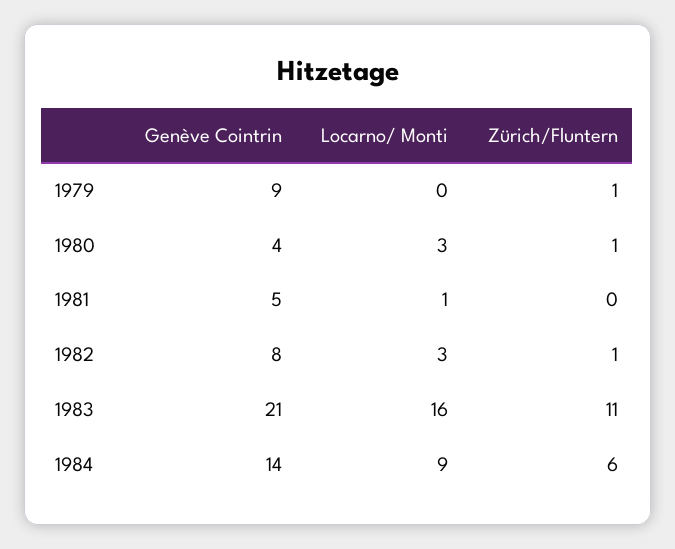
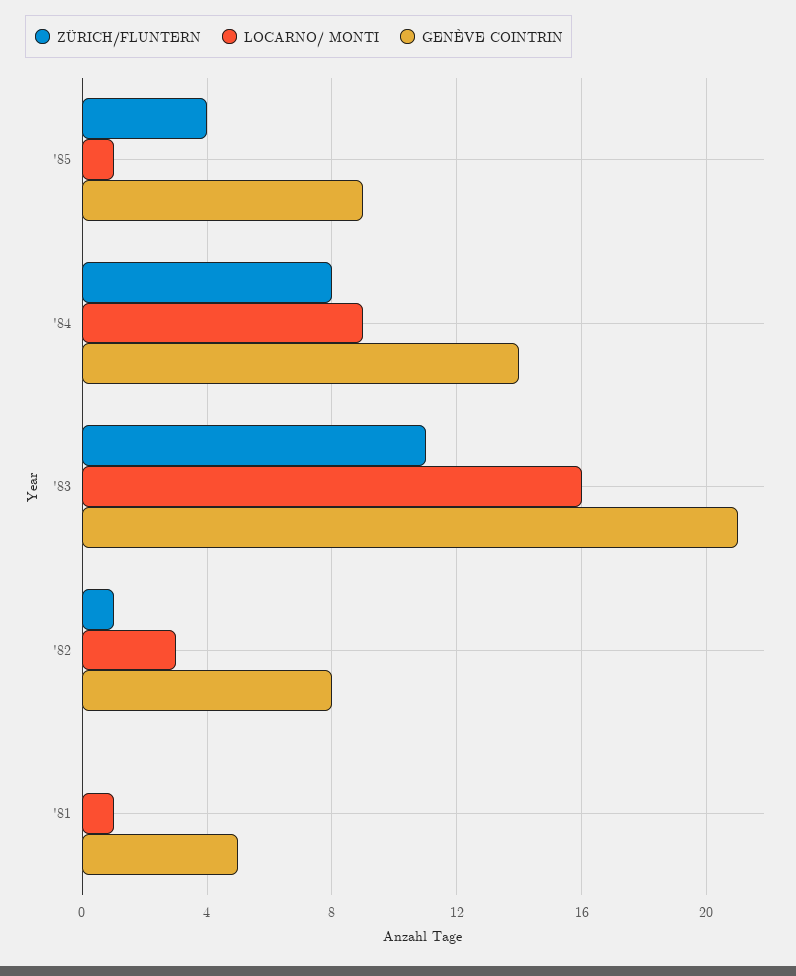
Genève Cointrin, 1979: 9 -> none
Locarno/ Monti, 1979: 0 -> none
Zürich/Fluntern, 1979: 1 -> none
Genève Cointrin, 1980: 4 -> none
Locarno/ Monti, 1980: 3 -> none
Zürich/Fluntern, 1980: 1 -> none
Zürich/Fluntern, 1984: 6 -> 8
Zürich/Fluntern, '85: none -> 4
Locarno/ Monti, '85: none -> 1
Genève Cointrin, '85: none -> 9

